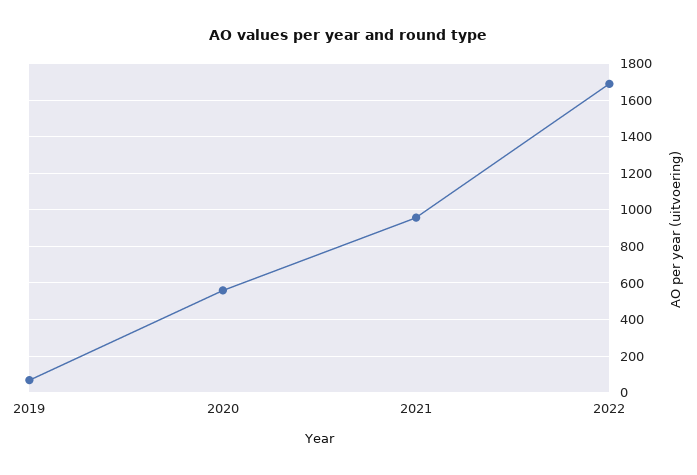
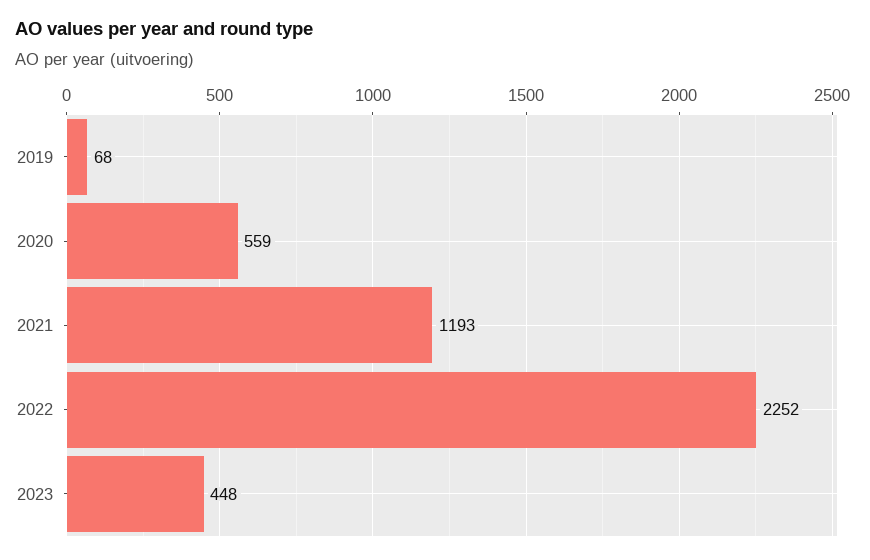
2021: 950 -> 1193
2022: 1700 -> 2252
2023: none -> 448

